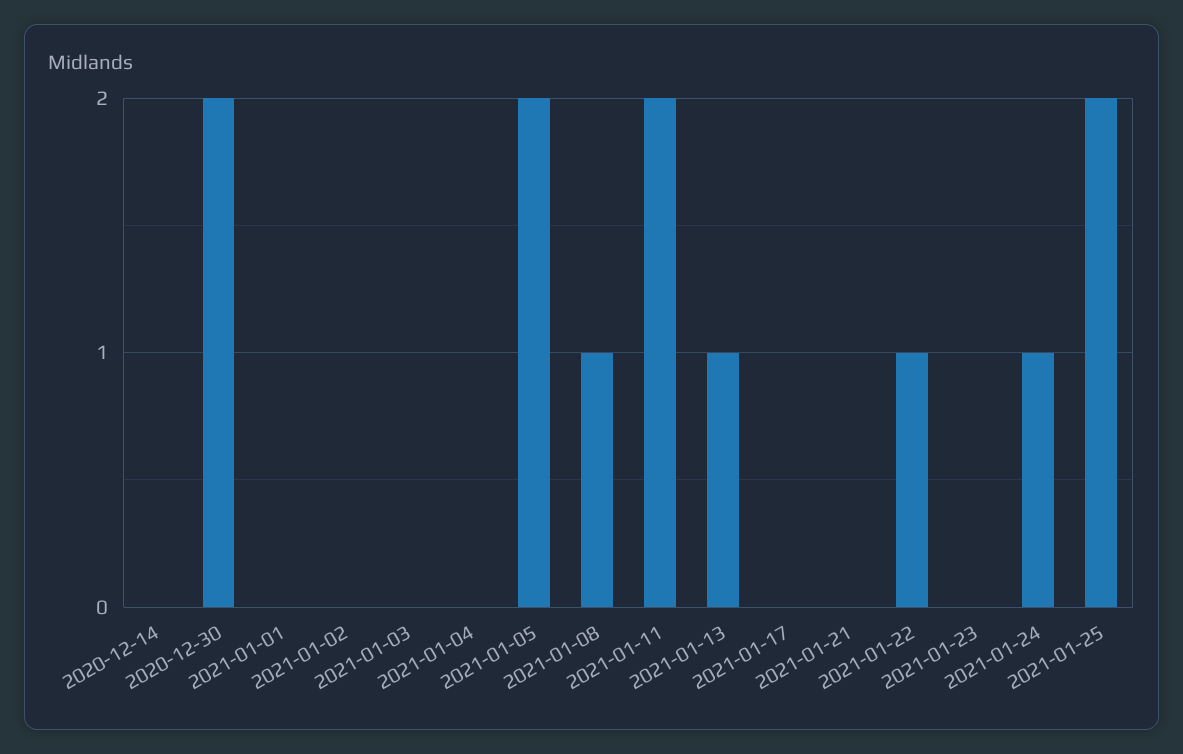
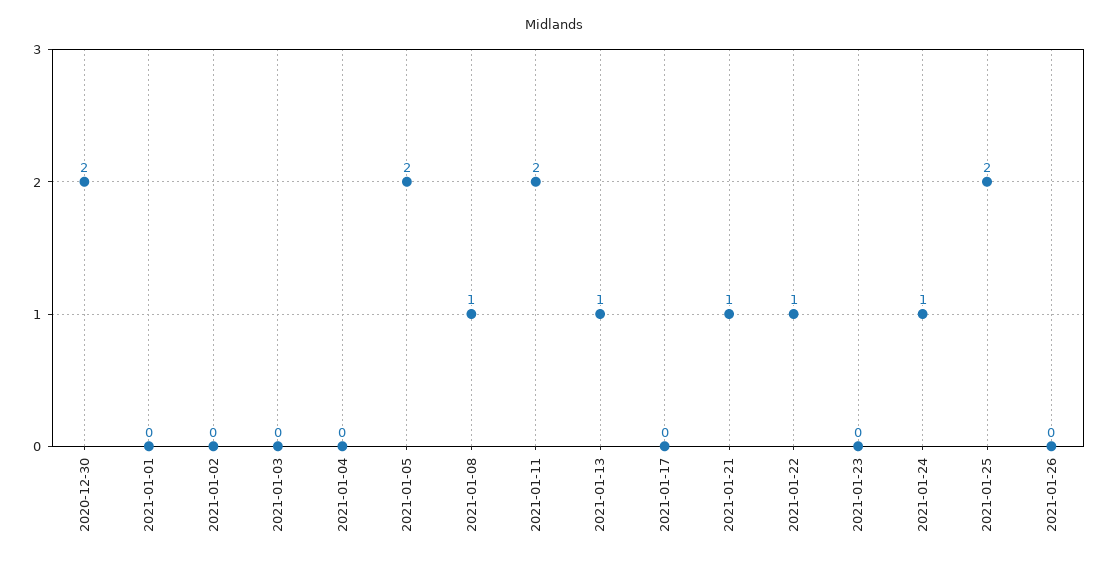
2020-12-14: 0 -> none
2021-01-21: 0 -> 1
2021-01-26: none -> 0

